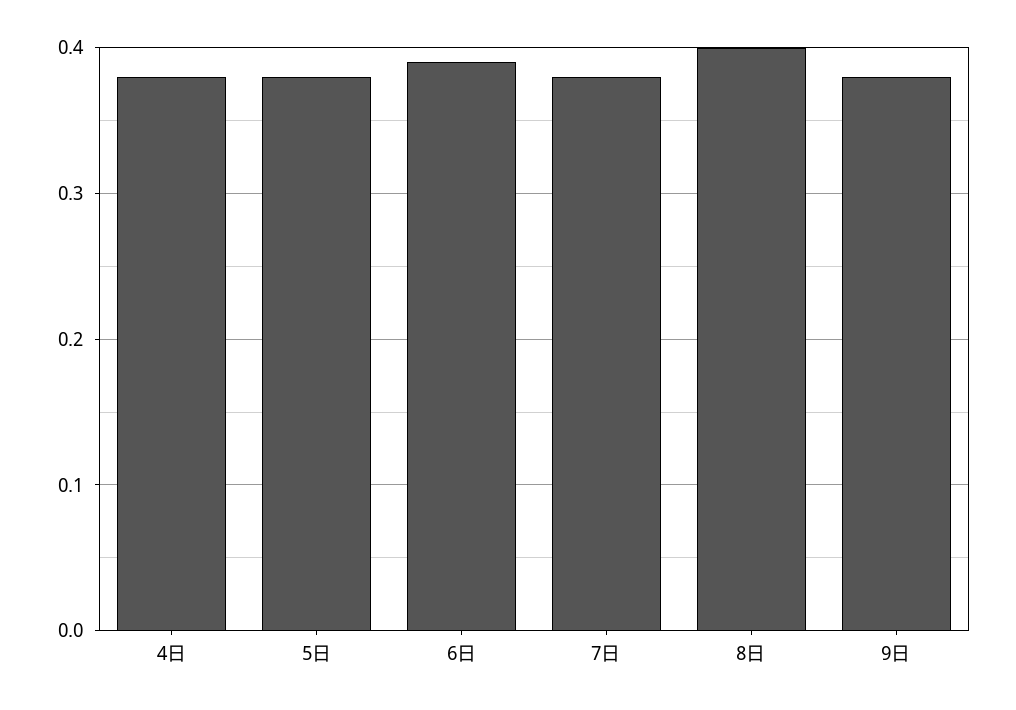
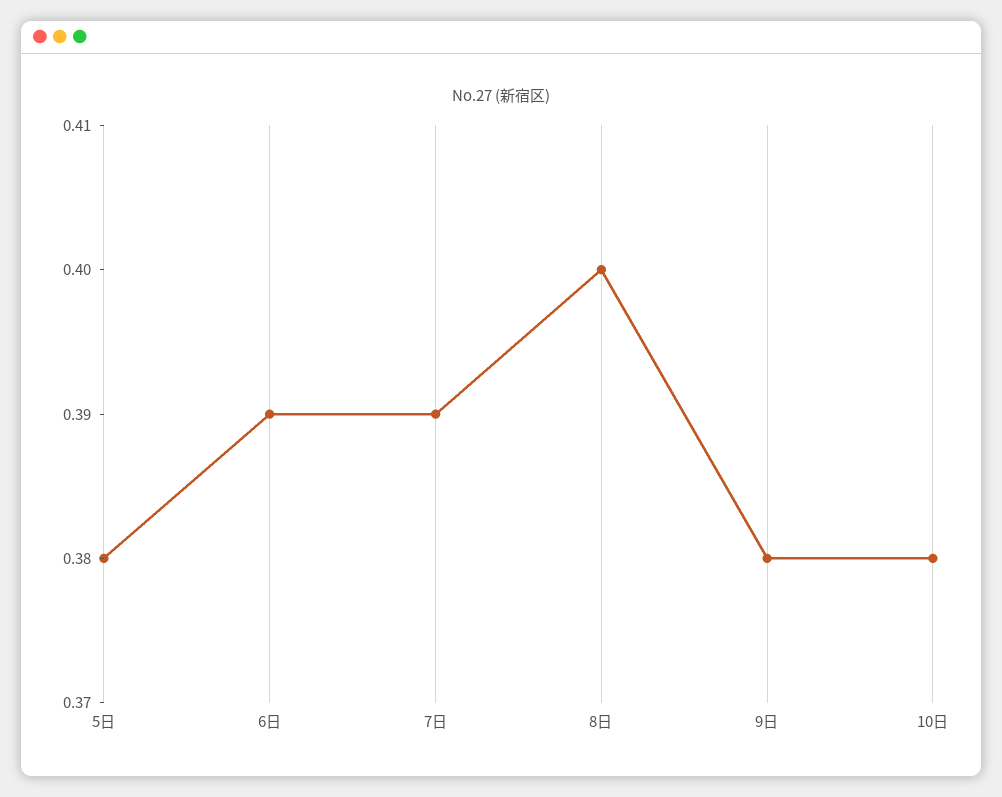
4日: 0.38 -> none
7日: 0.38 -> 0.39
10日: none -> 0.38

